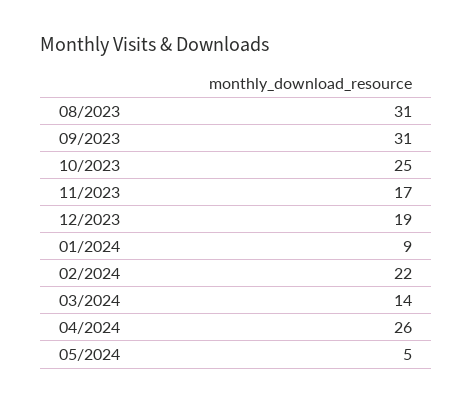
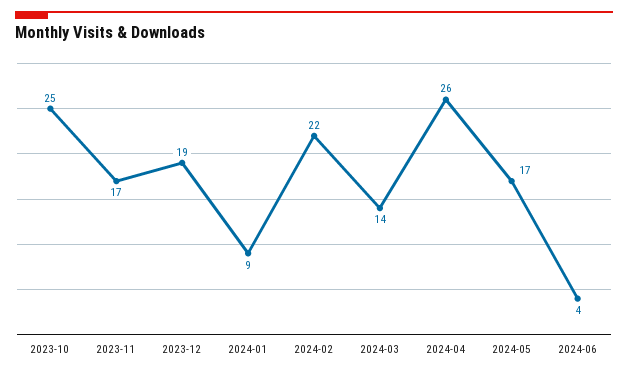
08/2023: 31 -> none
09/2023: 31 -> none
05/2024: 5 -> 17
2024-06: none -> 4

